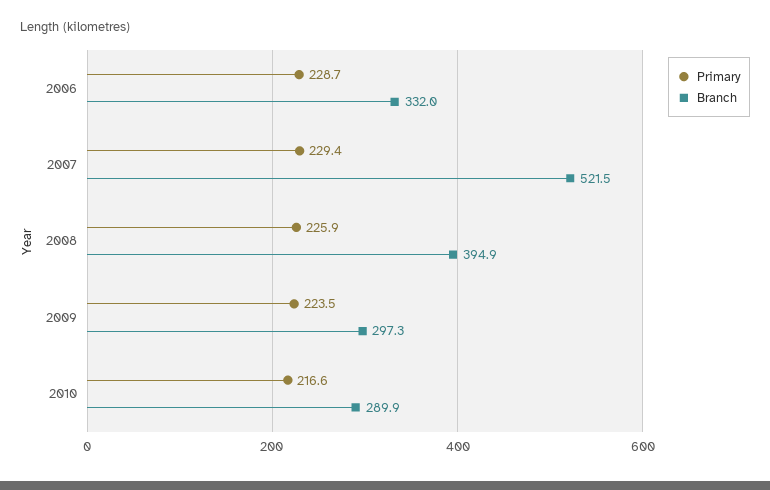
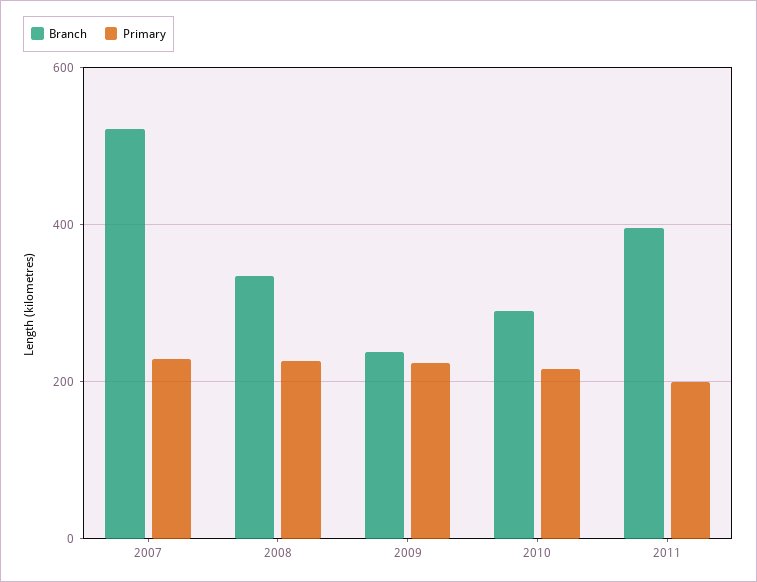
Primary, 2006: 228.7 -> none
Branch, 2006: 332 -> none
Branch, 2008: 394.9 -> 340
Branch, 2009: 297.3 -> 240
Branch, 2011: none -> 400
Primary, 2011: none -> 200

